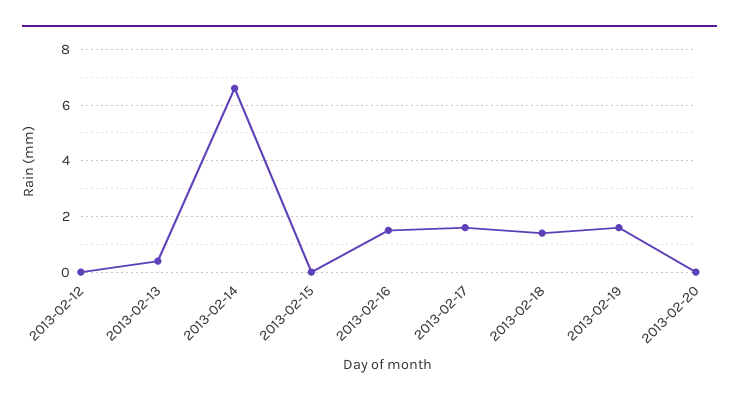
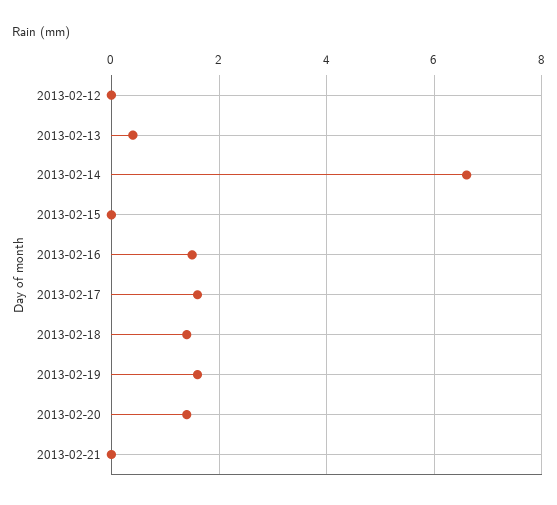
2013-02-20: 0 -> 1.5
2013-02-21: none -> 0

